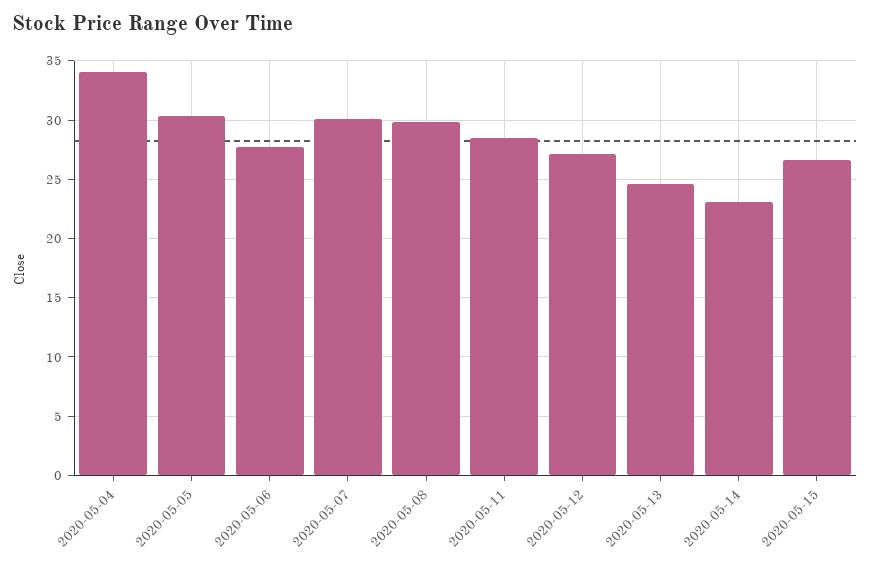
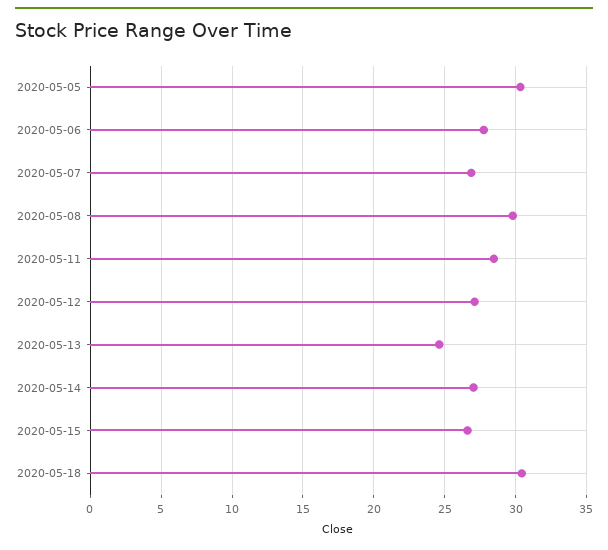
2020-05-04: 34 -> none
2020-05-07: 30 -> 27
2020-05-14: 23 -> 27
2020-05-18: none -> 30.5

